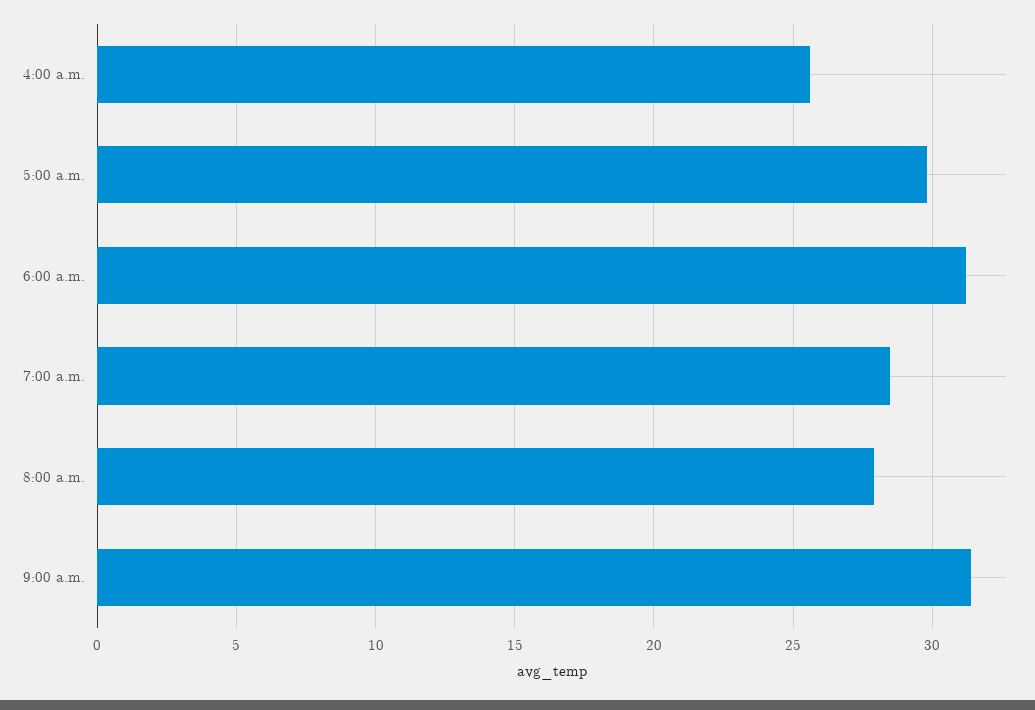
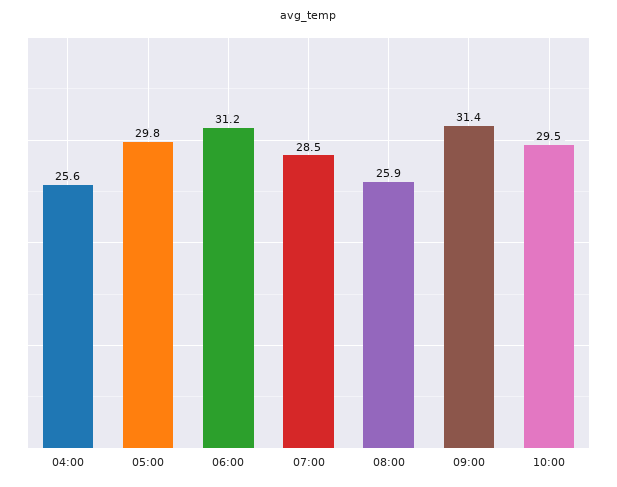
8:00 a.m.: 28 -> 25.9
10:00: none -> 29.5

